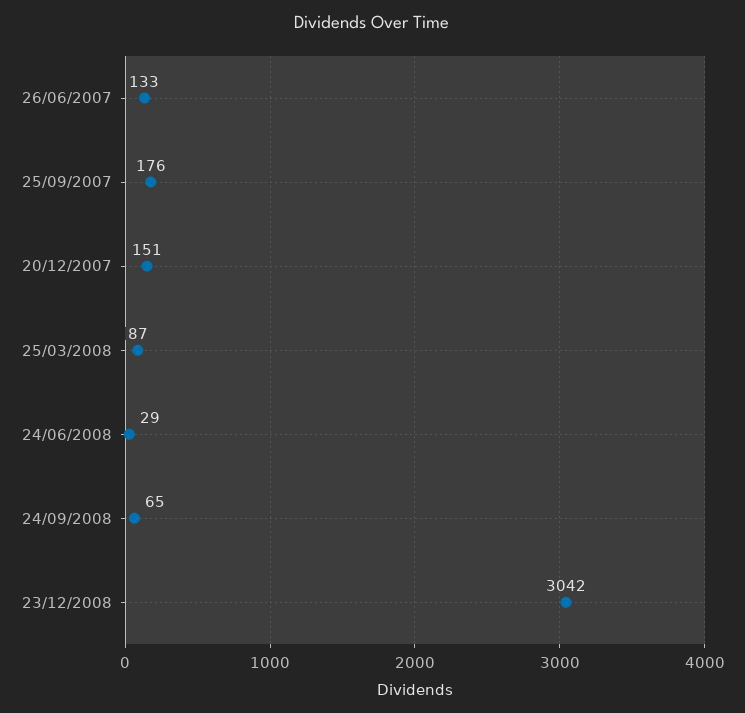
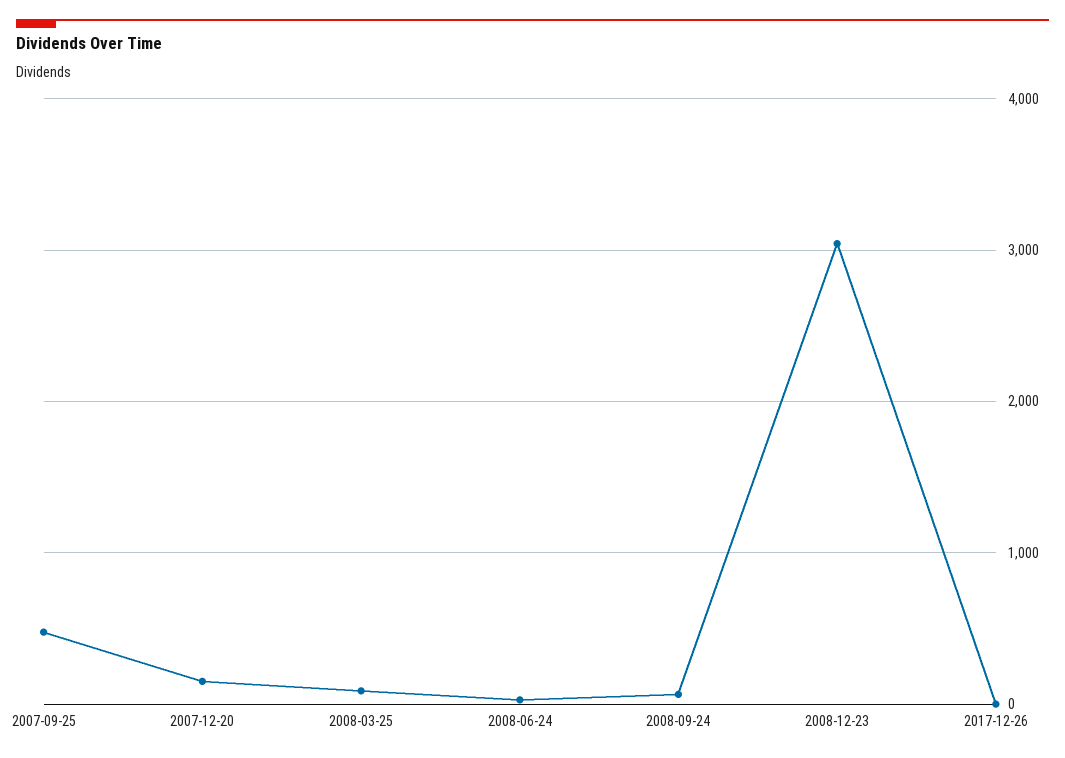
26/06/2007: 133 -> none
25/09/2007: 176 -> 500
2017-12-26: none -> 0

